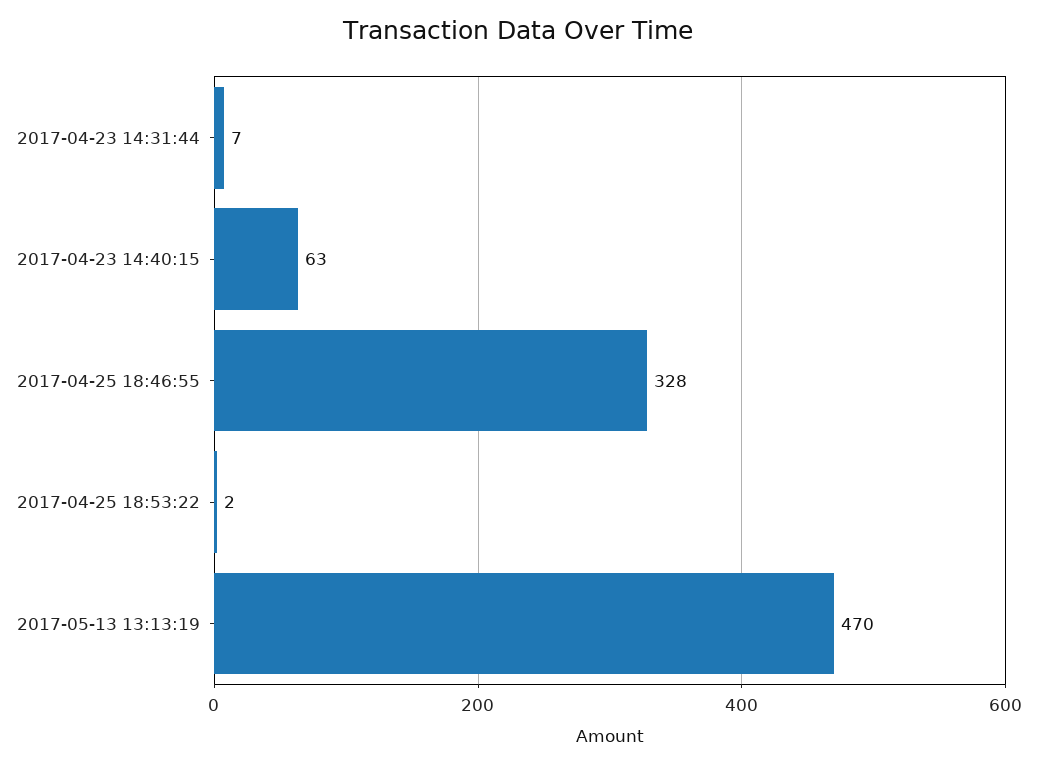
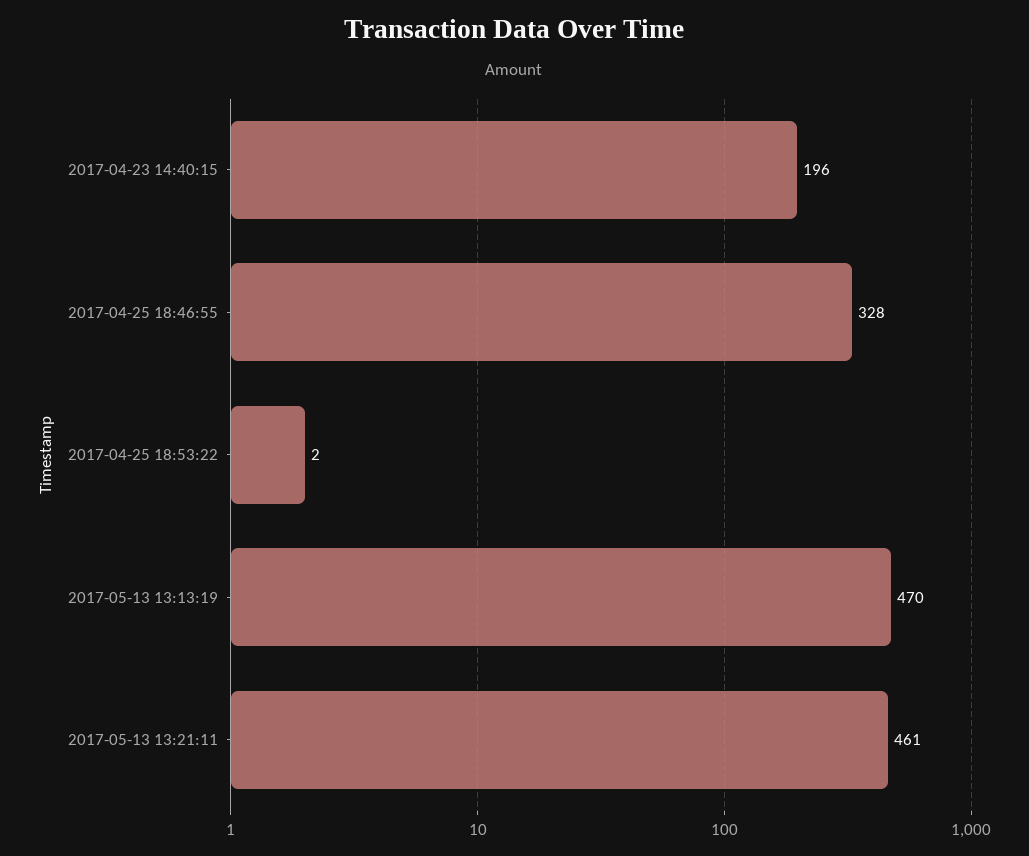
2017-04-23 14:31:44: 7 -> none
2017-04-23 14:40:15: 63 -> 196
2017-05-13 13:21:11: none -> 461

